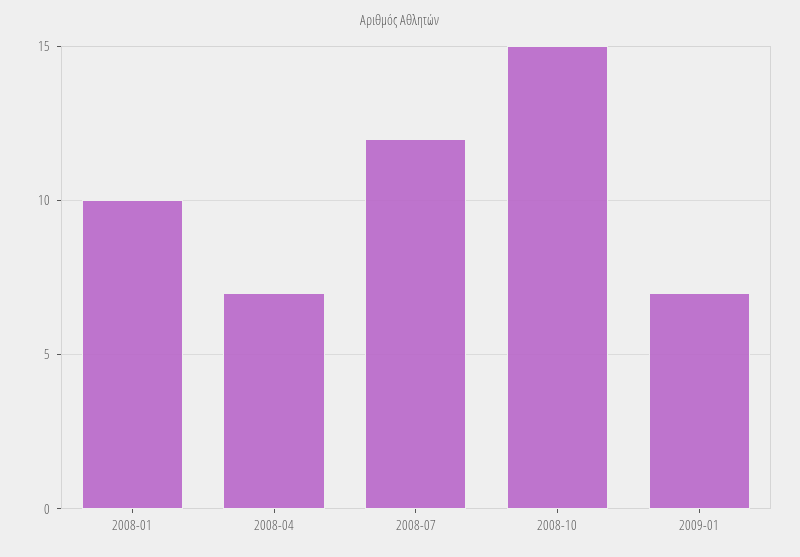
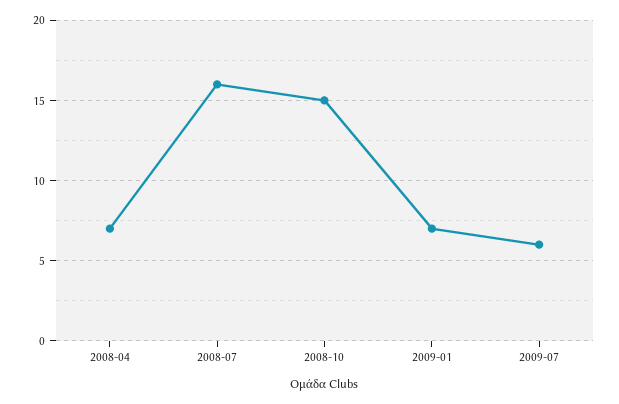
2008-01: 10 -> none
2008-07: 12 -> 16
2009-07: none -> 6

